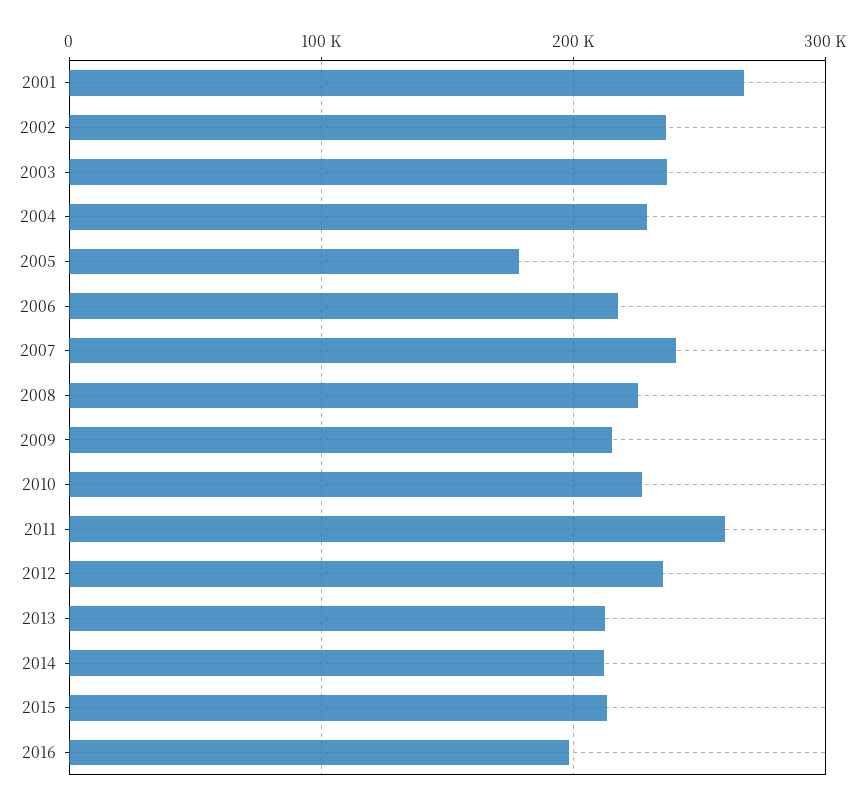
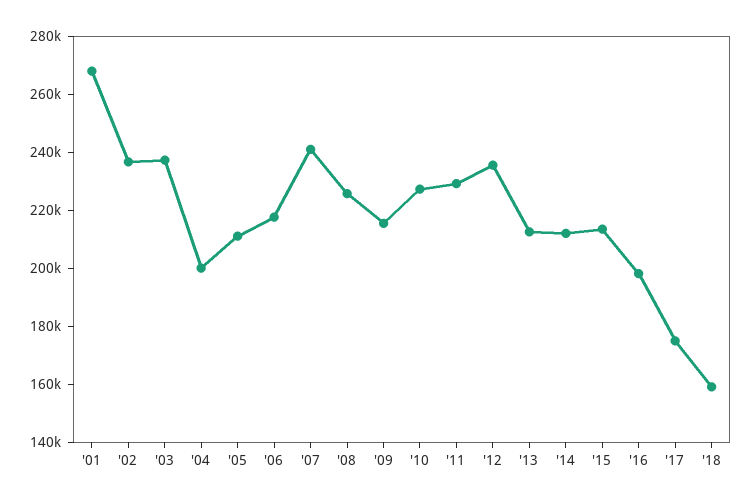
2004: 230000 -> 200000
2005: 180000 -> 210000
2011: 260000 -> 230000
'17: none -> 175000
'18: none -> 160000

